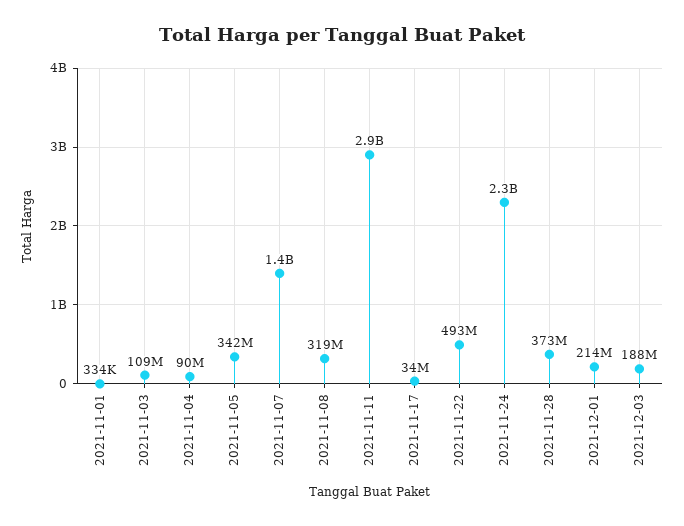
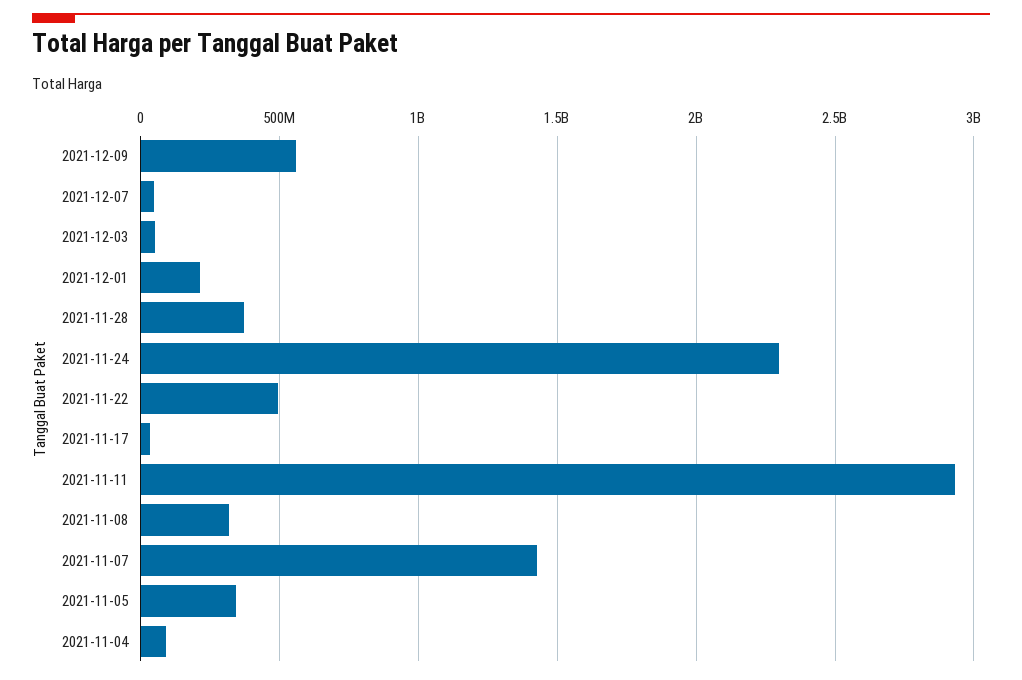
2021-11-01: 334000 -> none
2021-11-03: 109000000 -> none
2021-12-03: 188000000 -> 50000000
2021-12-09: none -> 550000000
2021-12-07: none -> 50000000

